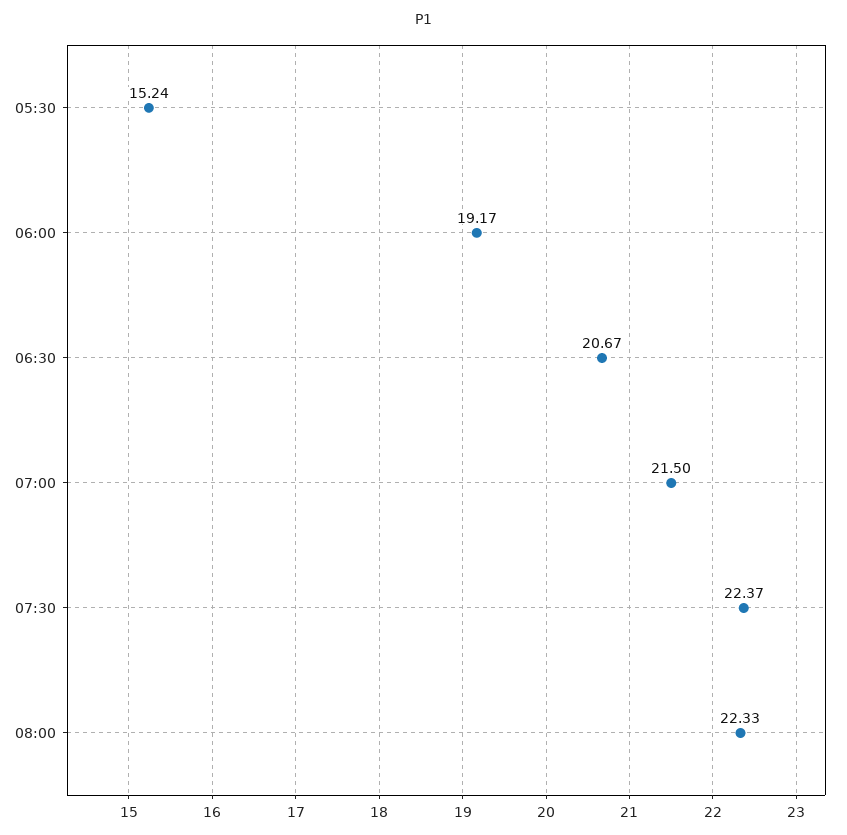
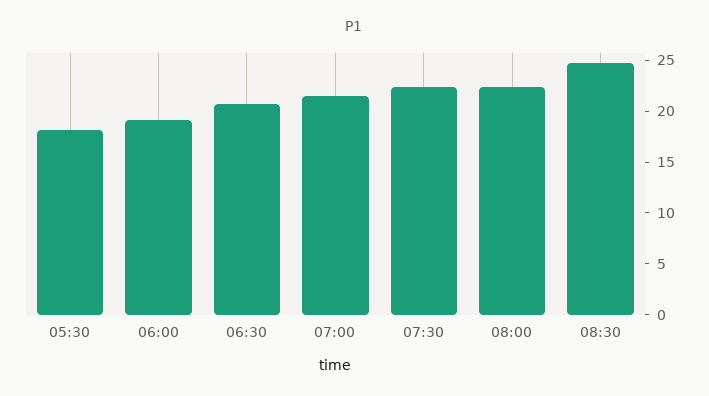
05:30: 15.24 -> 18
08:30: none -> 25

